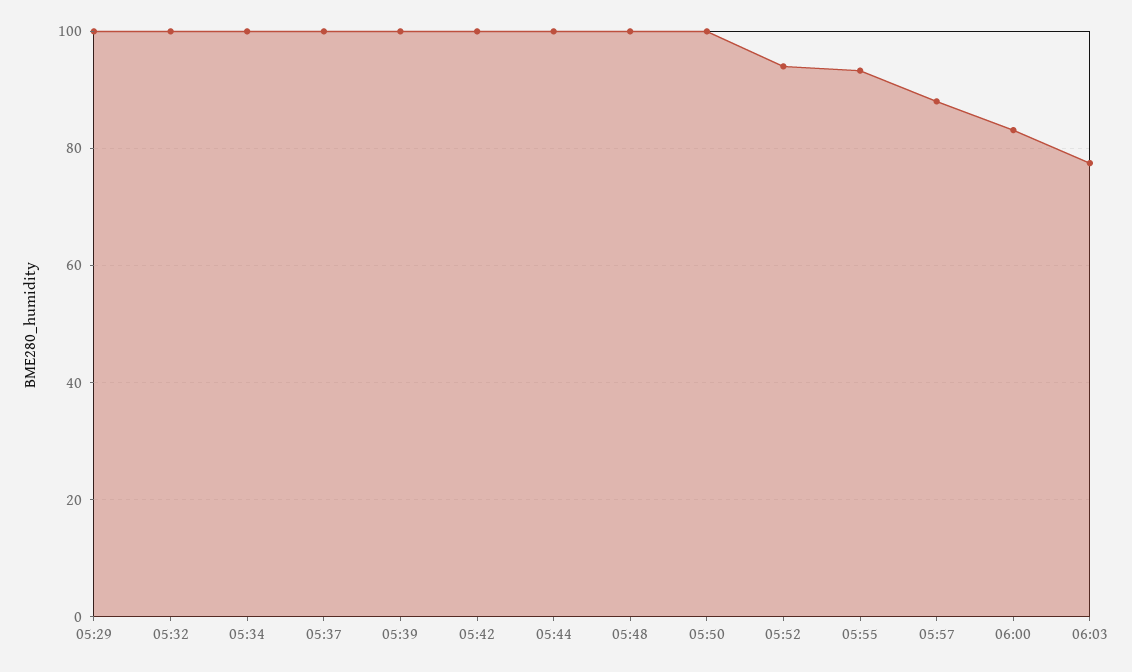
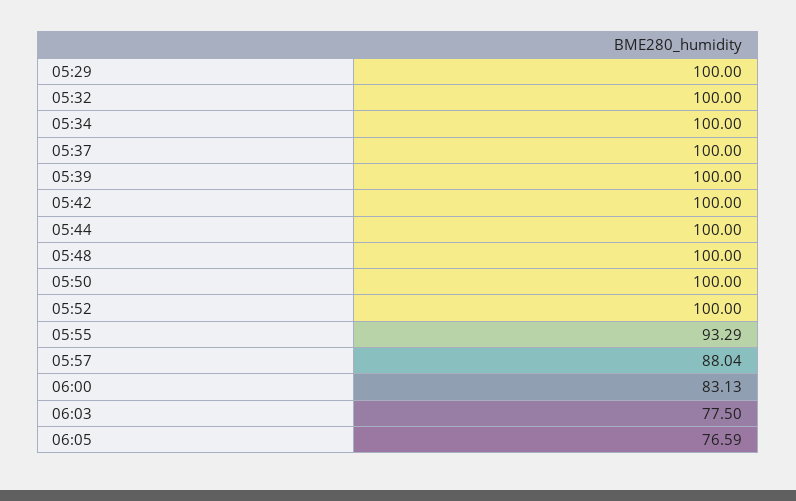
05:52: 94 -> 100
06:05: none -> 76.59

